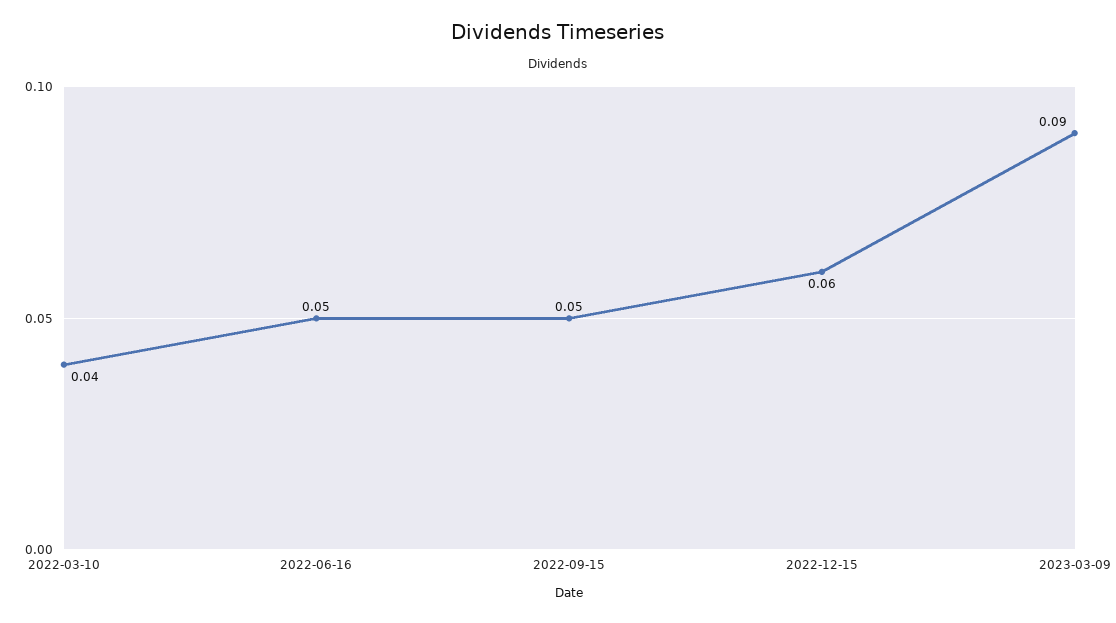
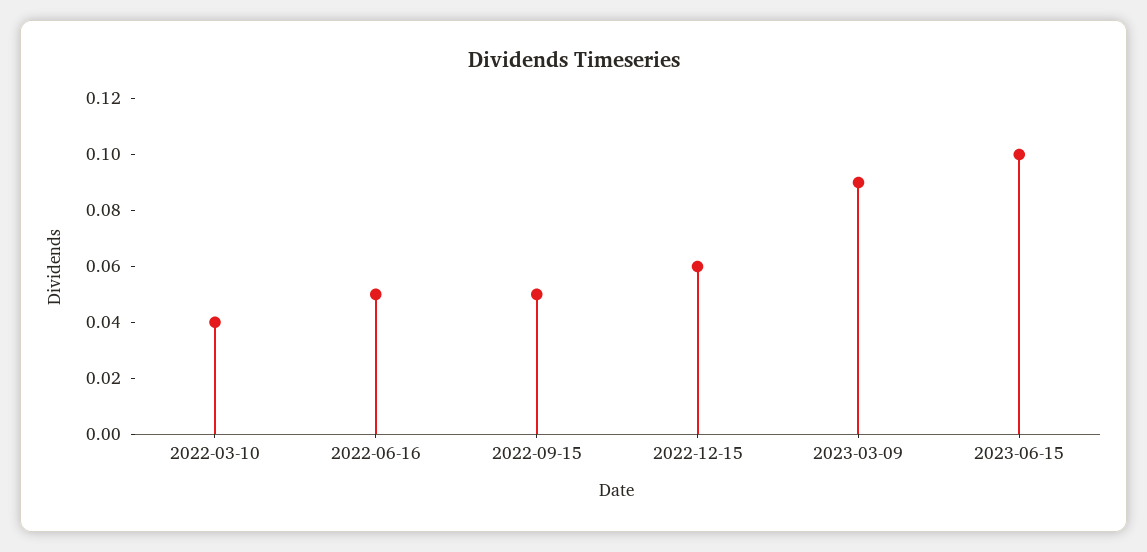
2023-06-15: none -> 0.1

